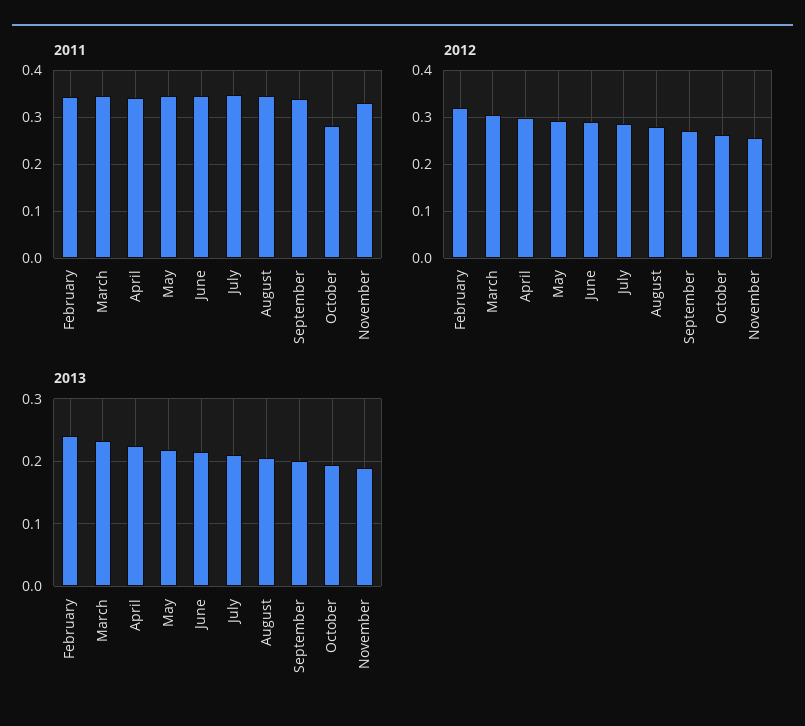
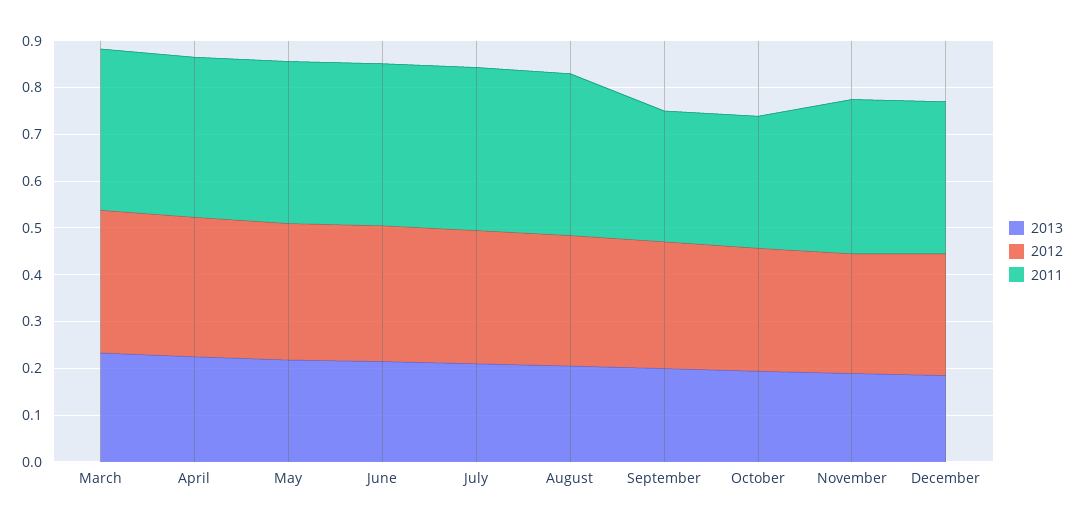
2011, February: 0.34 -> none
2011, September: 0.34 -> 0.28
2012, February: 0.32 -> none
2013, February: 0.24 -> none
2013, December: none -> 0.18
2012, December: none -> 0.26
2011, December: none -> 0.32

